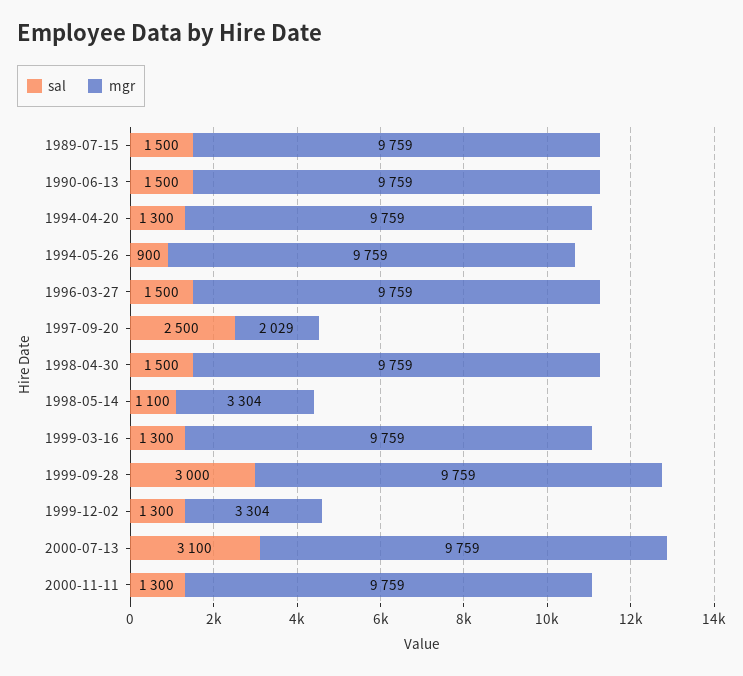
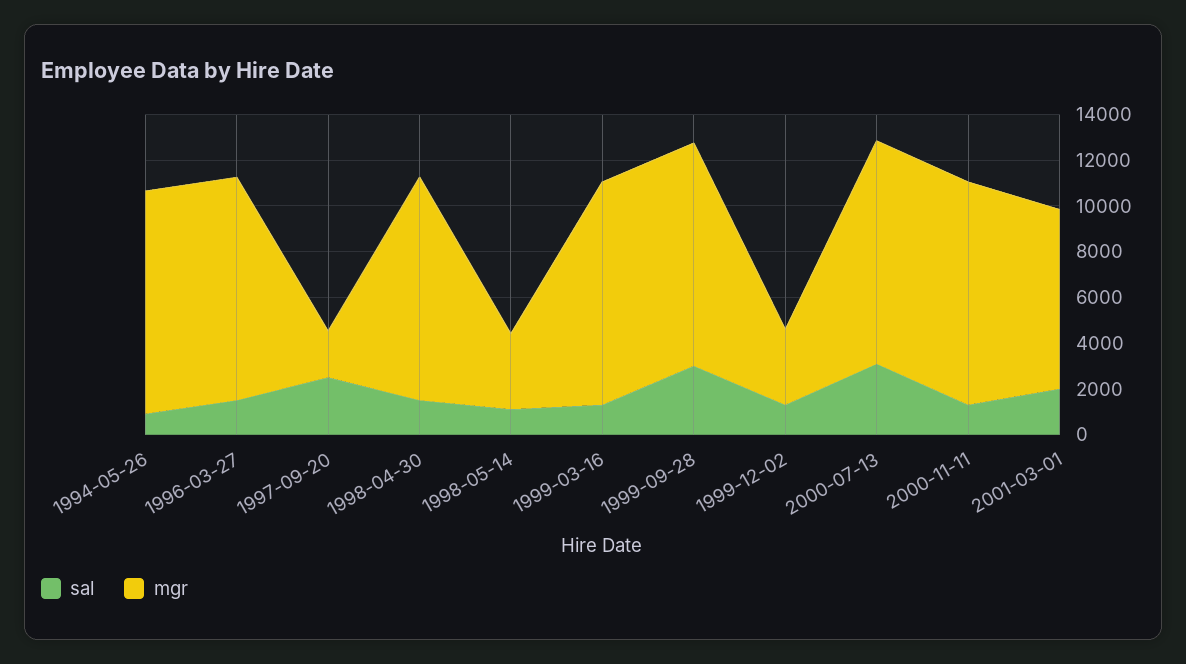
sal, 1989-07-15: 1500 -> none
mgr, 1989-07-15: 9759 -> none
sal, 1990-06-13: 1500 -> none
mgr, 1990-06-13: 9759 -> none
sal, 1994-04-20: 1300 -> none
mgr, 1994-04-20: 9759 -> none
sal, 2001-03-01: none -> 2000
mgr, 2001-03-01: none -> 8000

